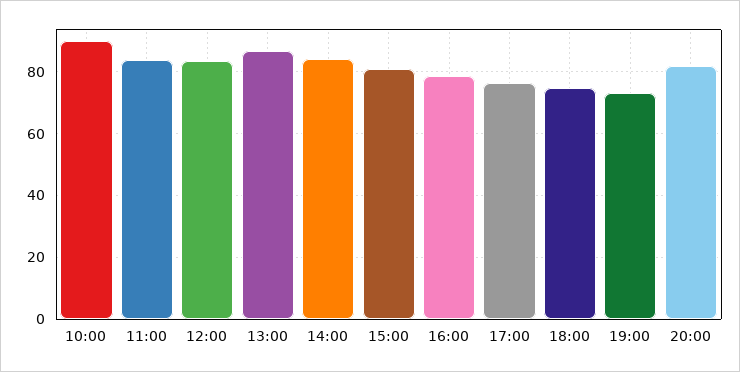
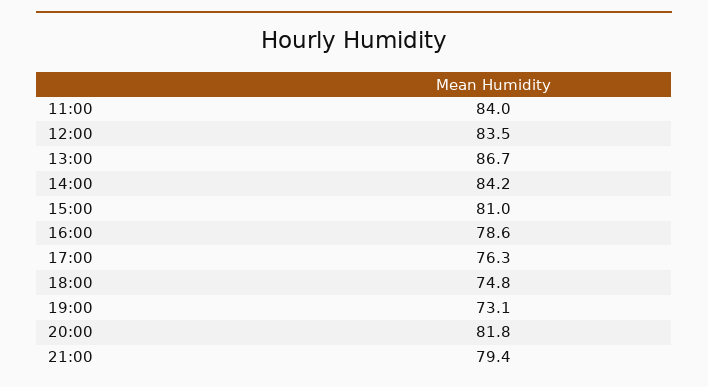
10:00: 90 -> none
21:00: none -> 79.4

